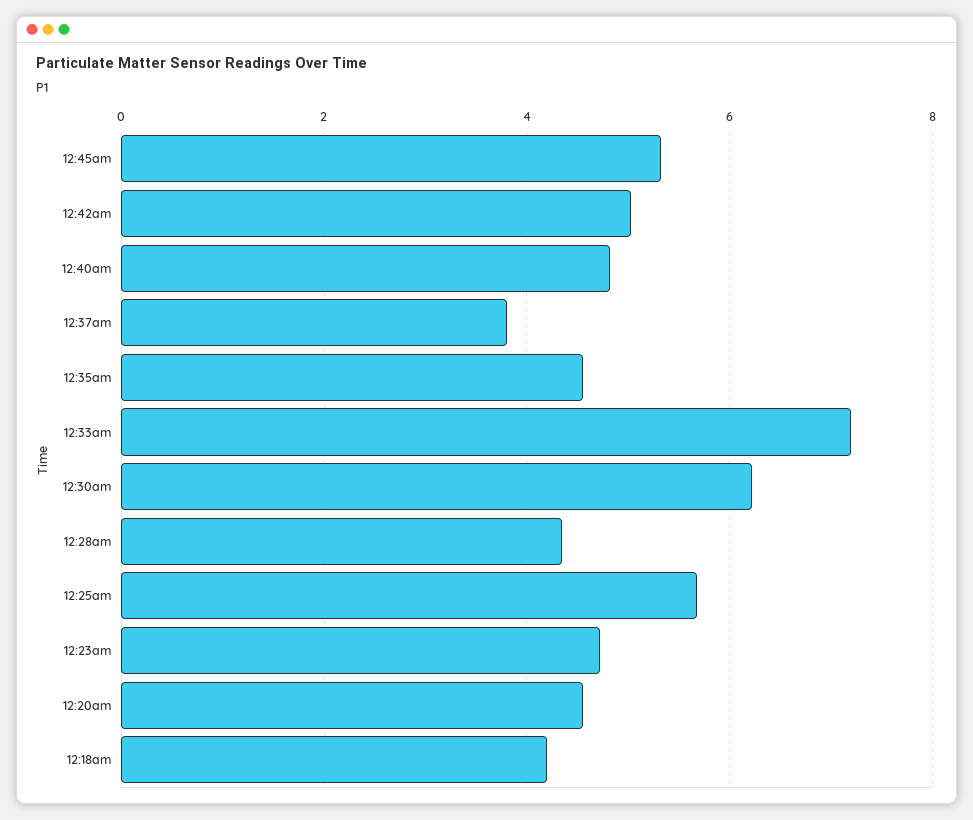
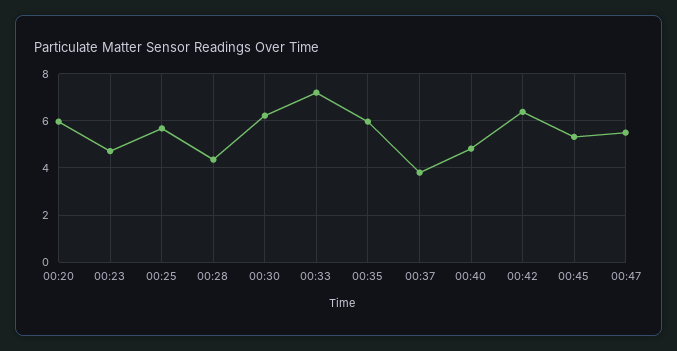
12:42am: 5 -> 6.5
12:35am: 4.6 -> 6
12:20am: 4.6 -> 6
12:18am: 4.2 -> none
00:47: none -> 5.5

